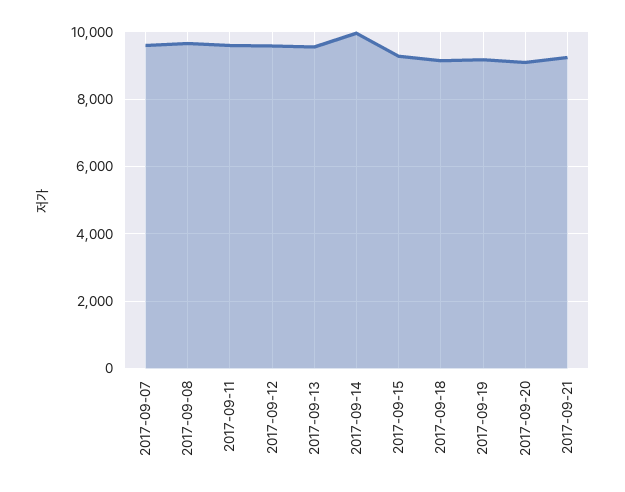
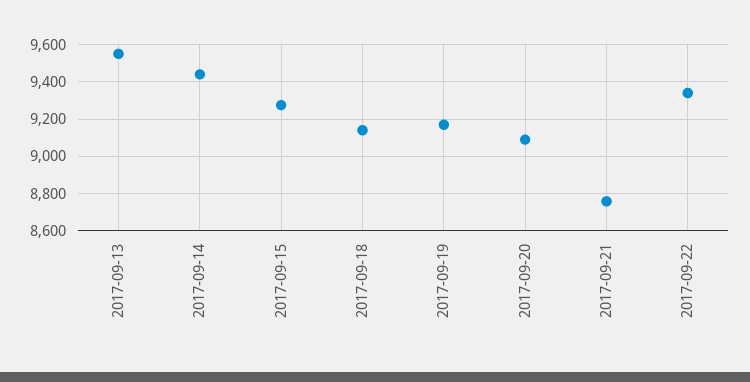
2017-09-07: 9600 -> none
2017-09-08: 9600 -> none
2017-09-11: 9600 -> none
2017-09-12: 9600 -> none
2017-09-14: 10000 -> 9450
2017-09-21: 9200 -> 8750
2017-09-22: none -> 9350

